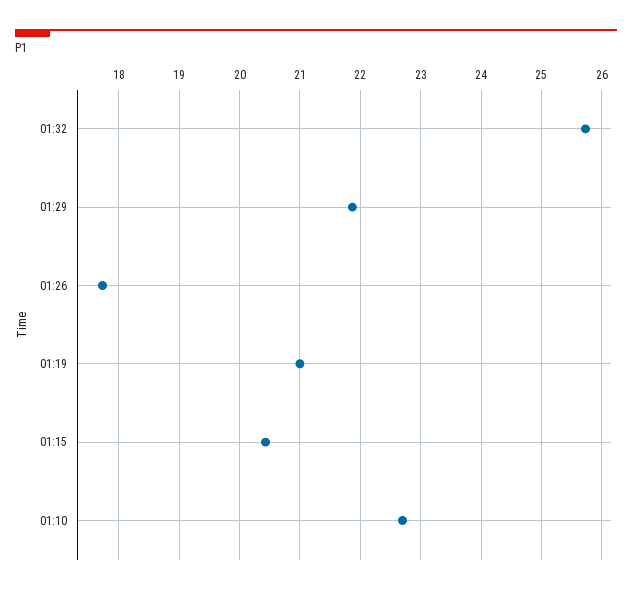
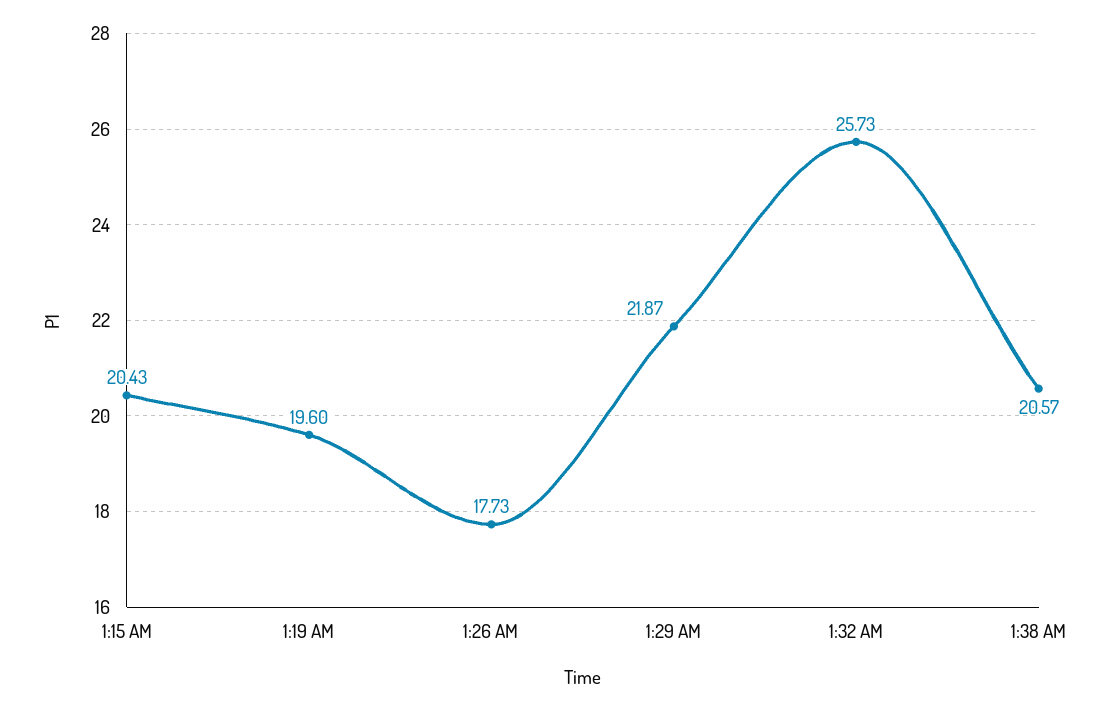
01:19: 21 -> 19.6
01:10: 22.7 -> none
1:38 AM: none -> 20.57

